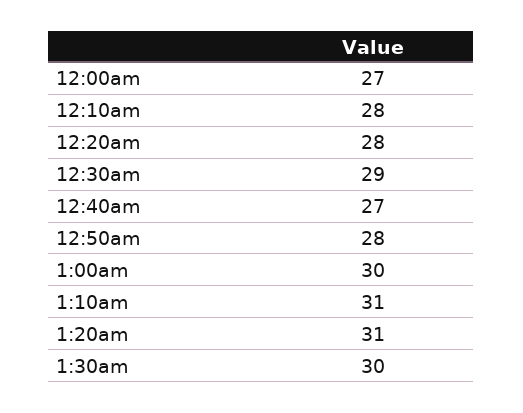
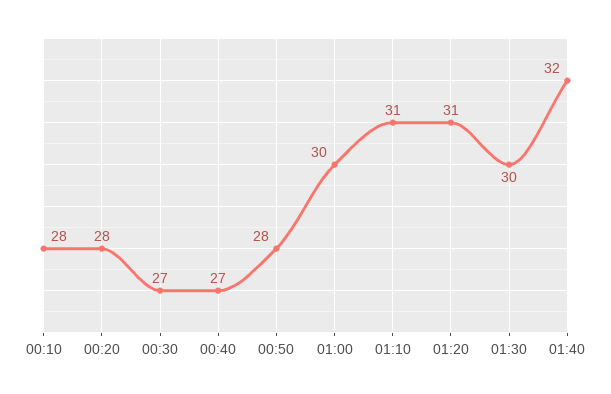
12:00am: 27 -> none
12:30am: 29 -> 27
01:40: none -> 32

